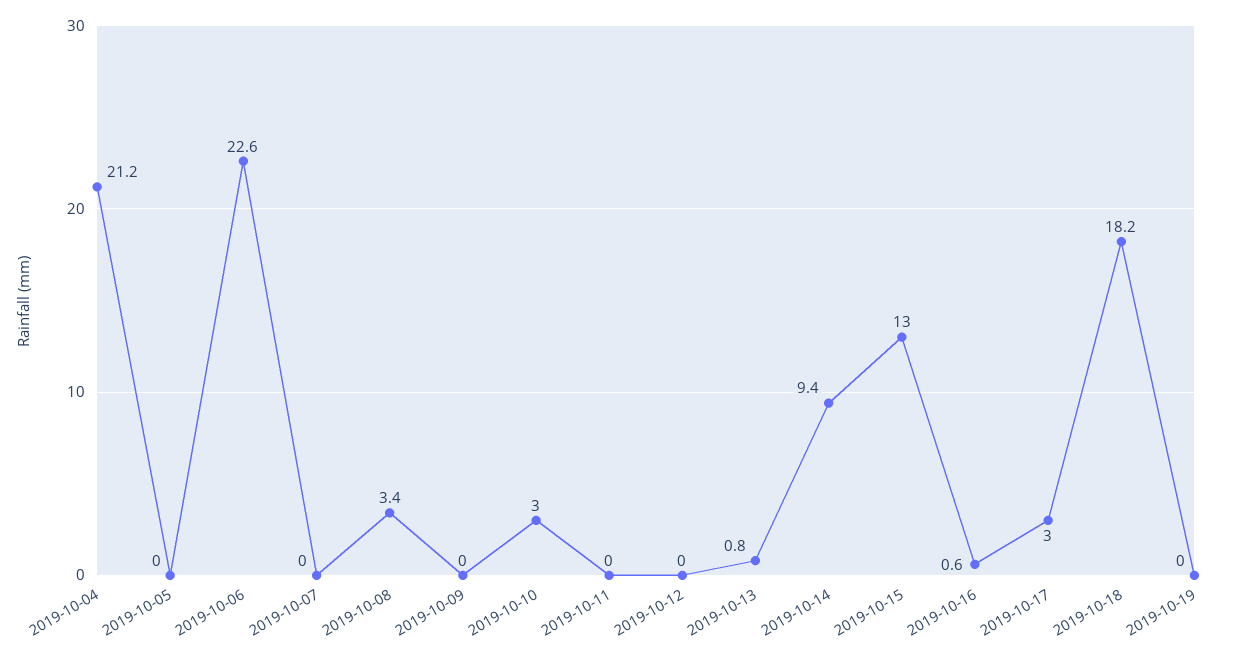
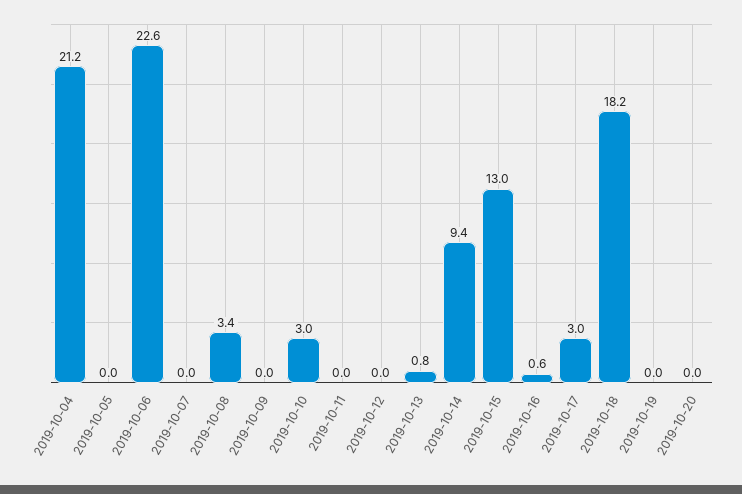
2019-10-20: none -> 0

